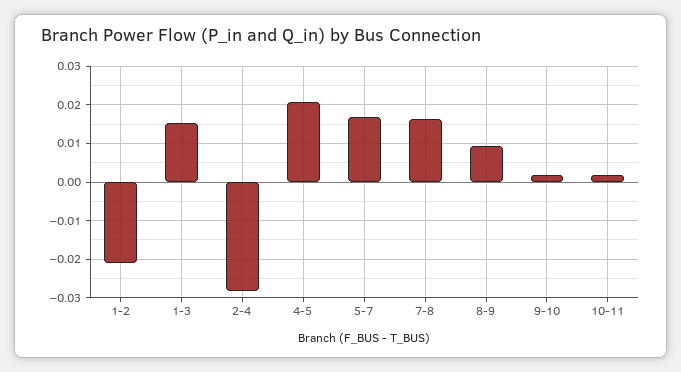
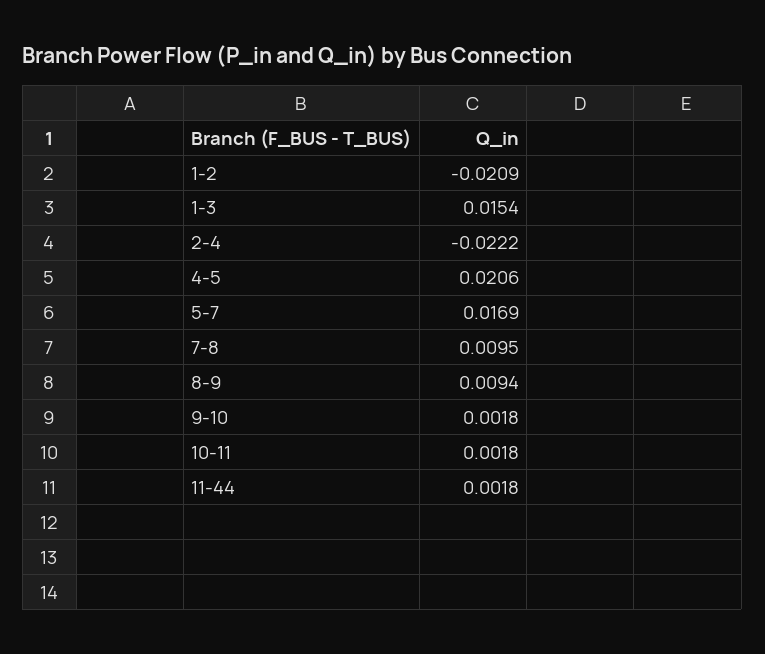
2-4: -0.028 -> -0.0222
7-8: 0.016 -> 0.0095
11-44: none -> 0.0018

